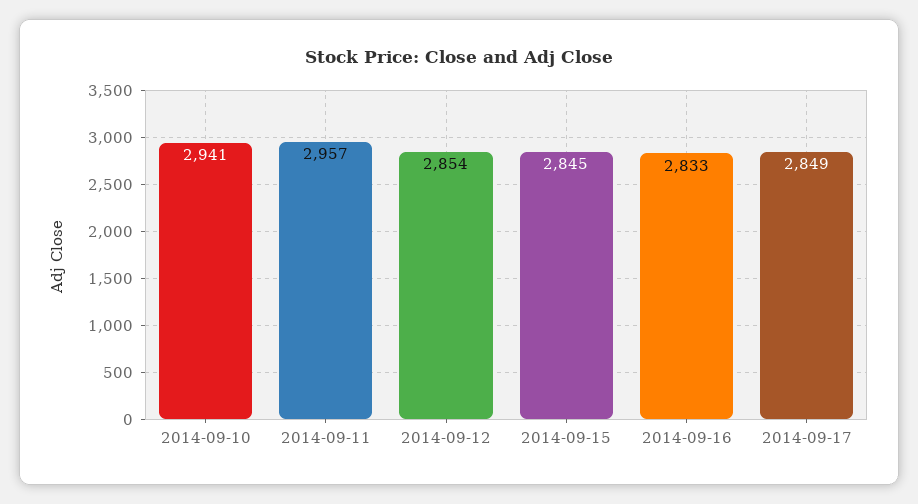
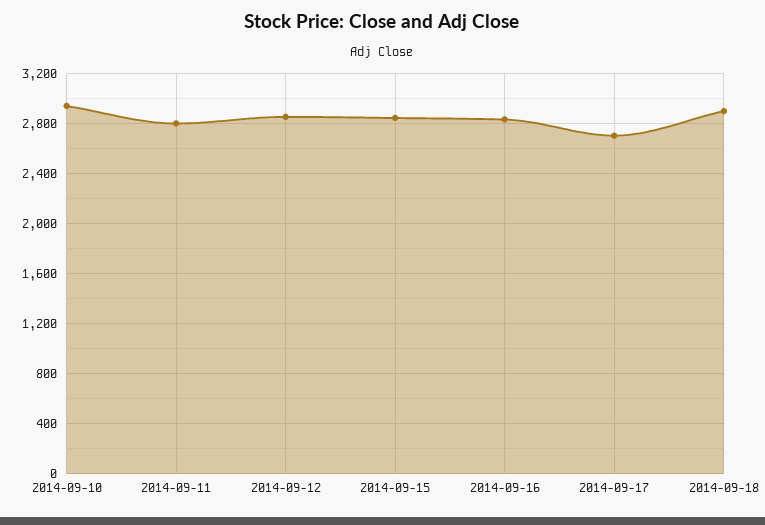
2014-09-11: 2957 -> 2800
2014-09-17: 2849 -> 2700
2014-09-18: none -> 2900

